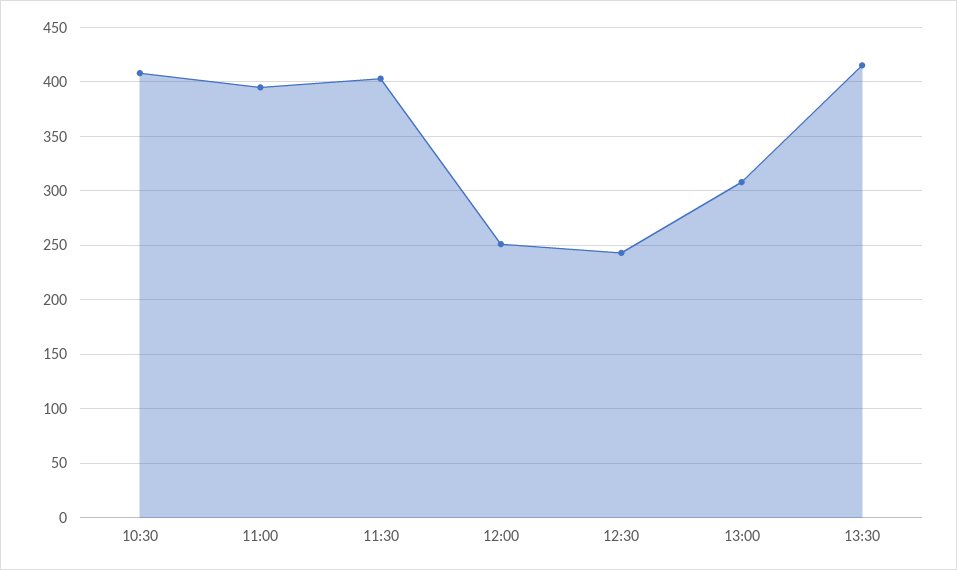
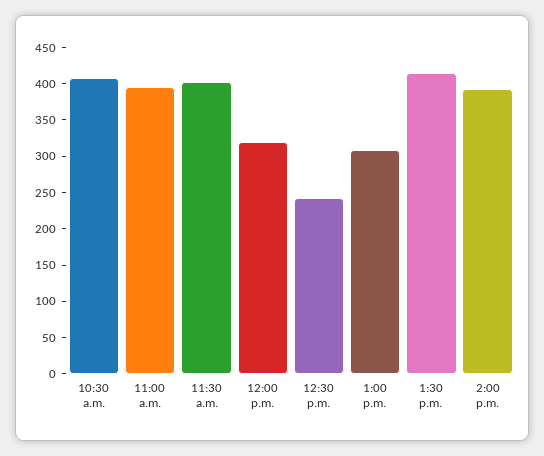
12:00: 250 -> 325
2:00 p.m.: none -> 400

